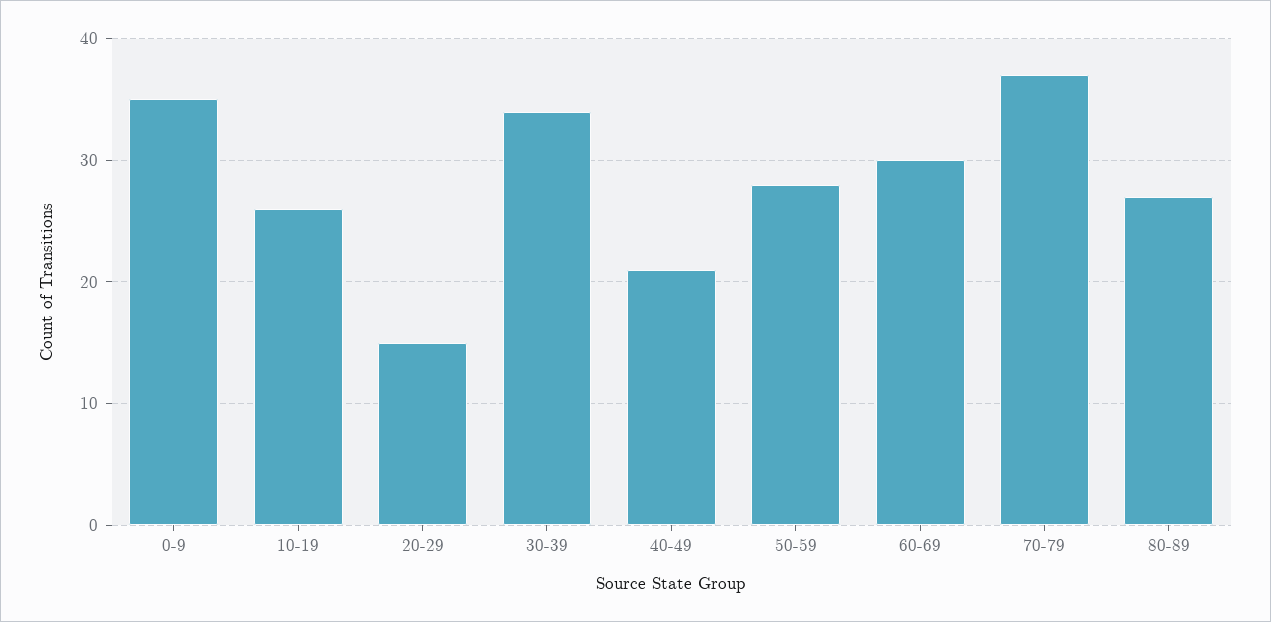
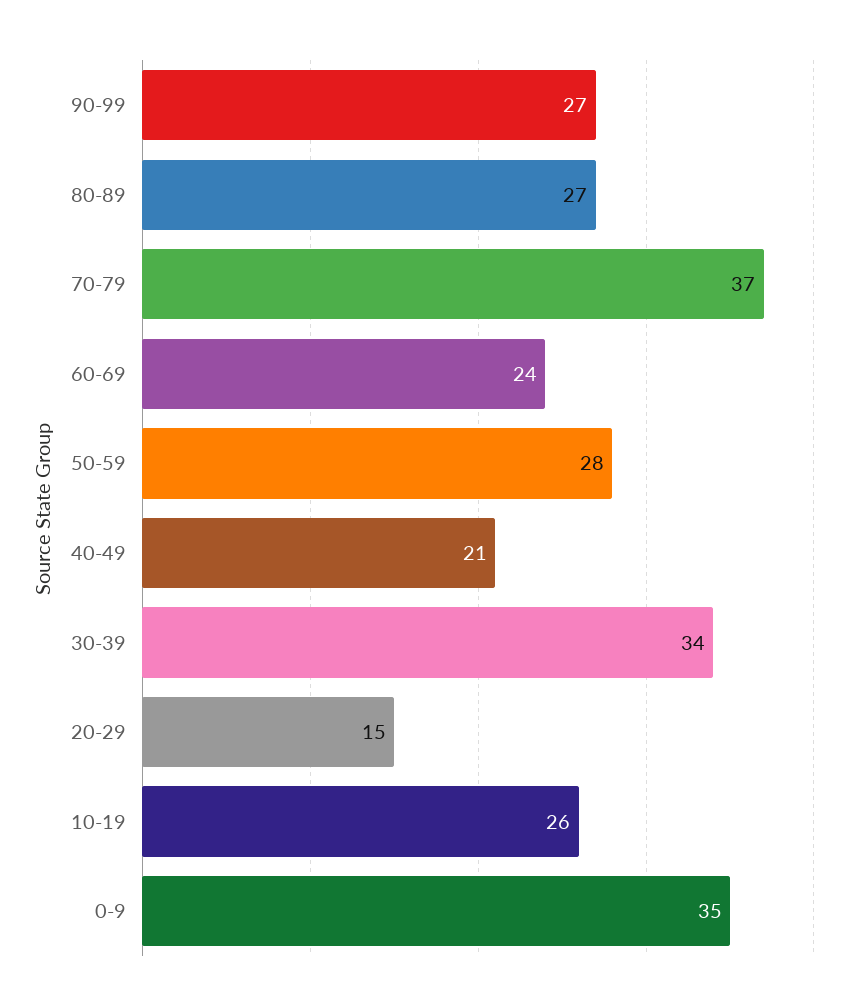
60-69: 30 -> 24
90-99: none -> 27

